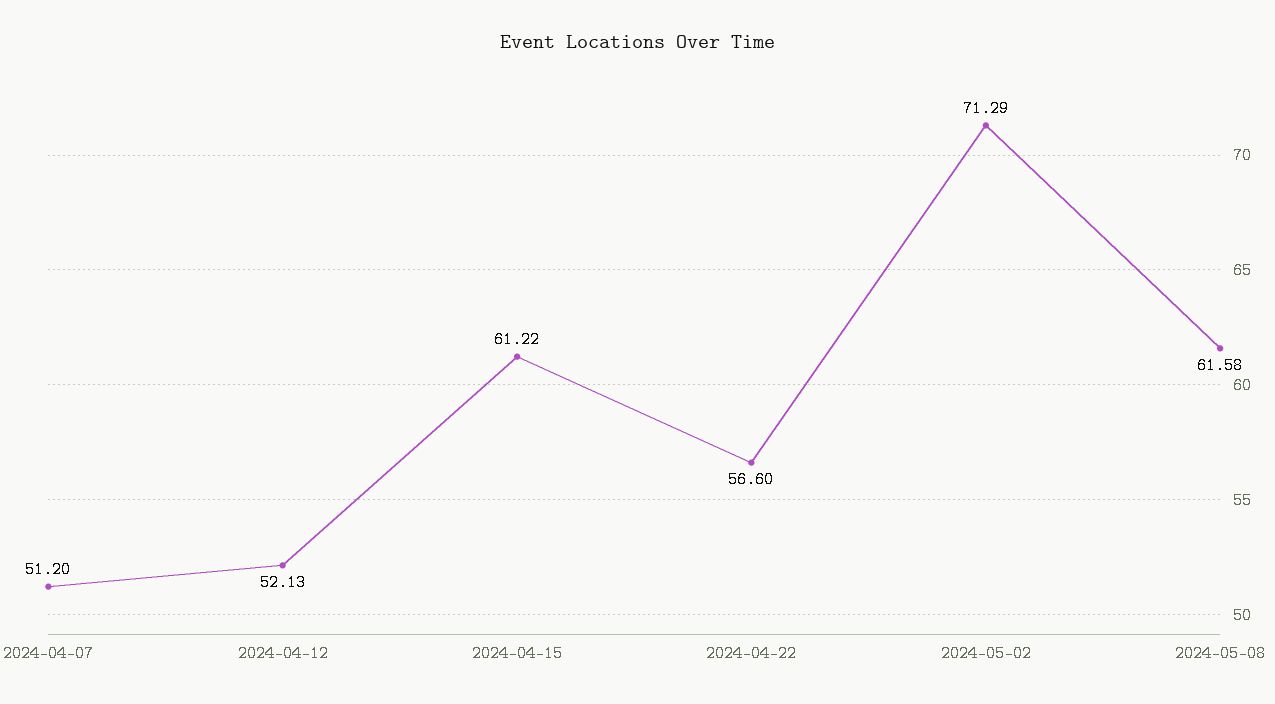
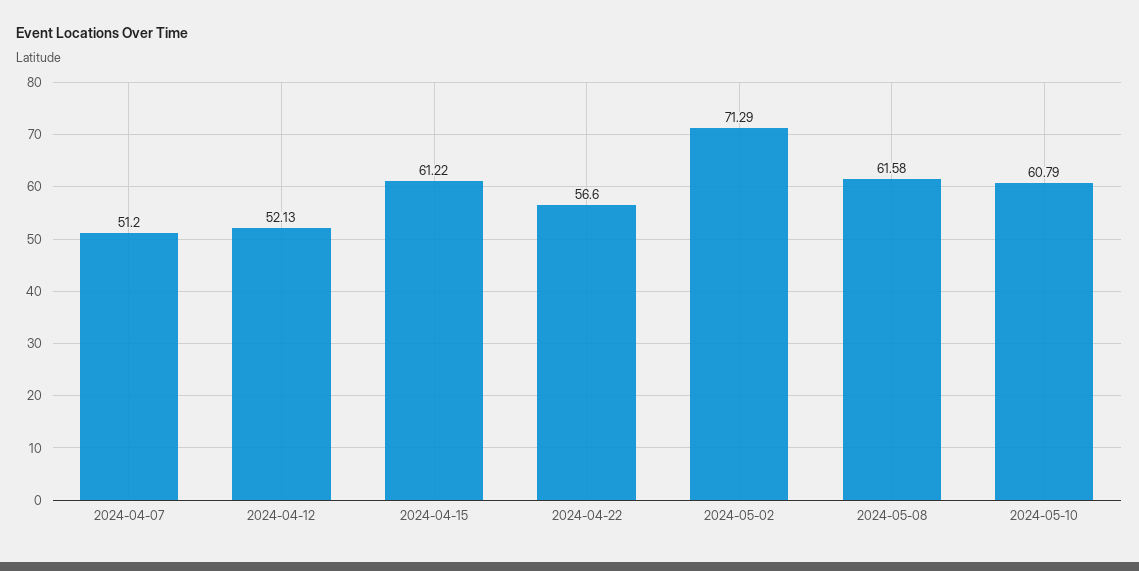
2024-05-10: none -> 60.79

